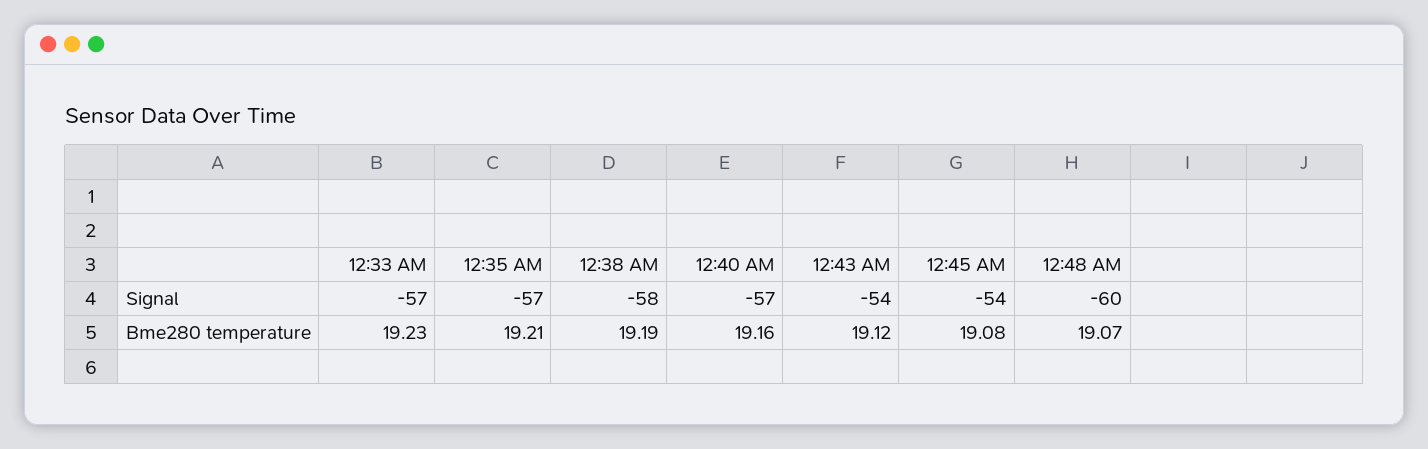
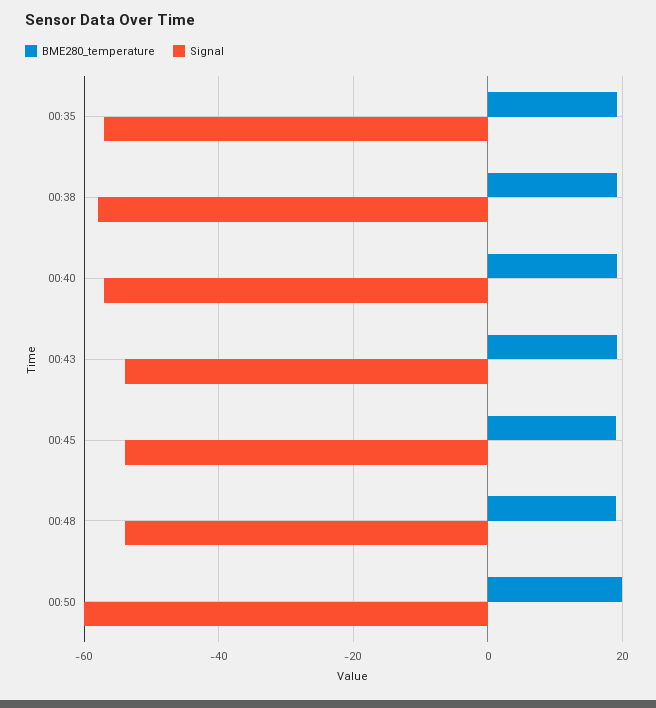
Signal, 12:33 AM: -57 -> none
Signal, 12:48 AM: -60 -> -54
Bme280 temperature, 12:33 AM: 19.23 -> none
Bme280 temperature, 00:50: none -> 20
Signal, 00:50: none -> -60

